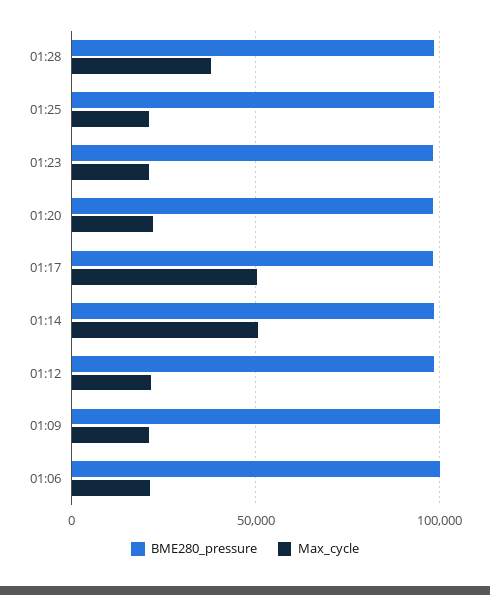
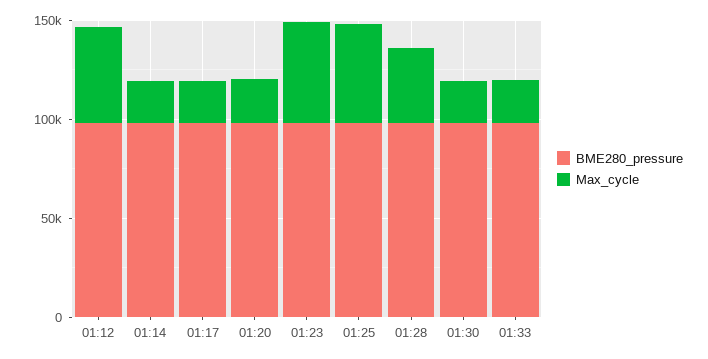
Max_cycle, 01:25: 20000 -> 50000
Max_cycle, 01:23: 20000 -> 50000
Max_cycle, 01:17: 50000 -> 20000
Max_cycle, 01:14: 50000 -> 20000
Max_cycle, 01:12: 20000 -> 50000
BME280_pressure, 01:09: 100000 -> none
Max_cycle, 01:09: 20000 -> none
BME280_pressure, 01:06: 100000 -> none
Max_cycle, 01:06: 20000 -> none
BME280_pressure, 01:30: none -> 100000
Max_cycle, 01:30: none -> 20000
BME280_pressure, 01:33: none -> 100000
Max_cycle, 01:33: none -> 20000

